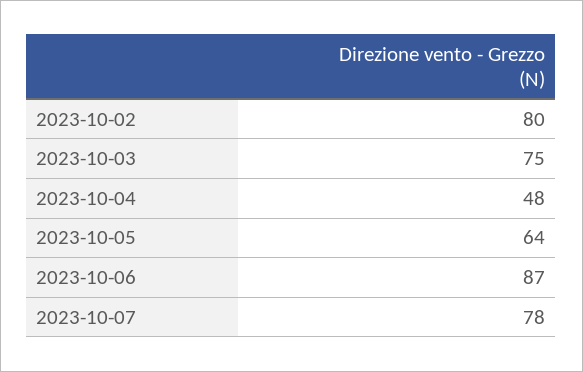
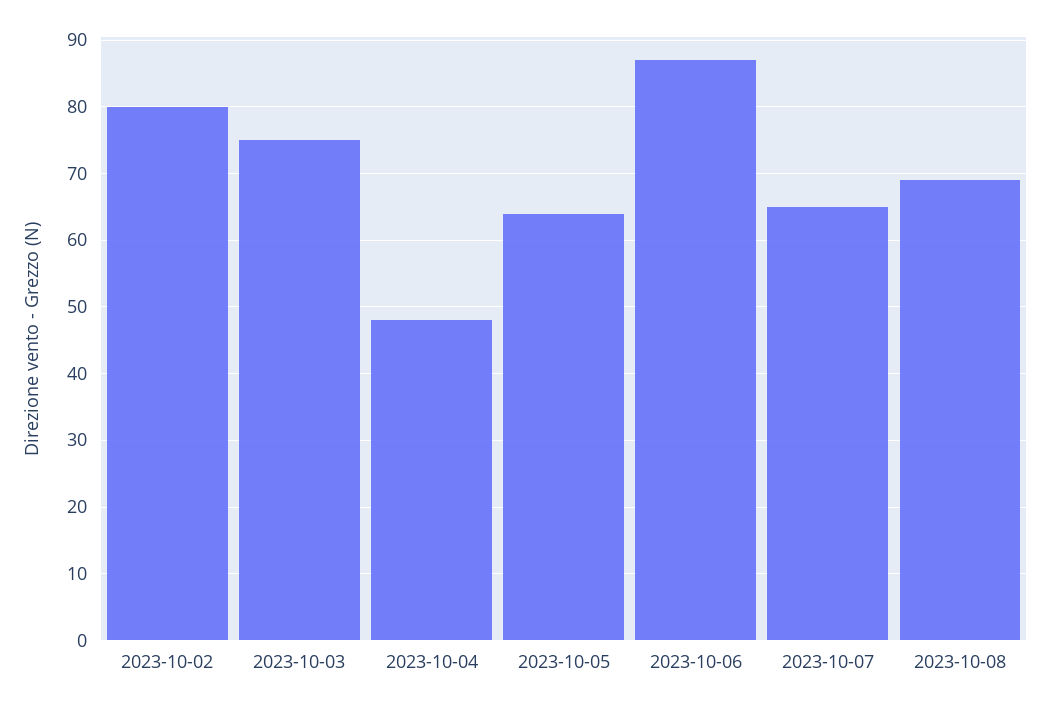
2023-10-07: 78 -> 65
2023-10-08: none -> 69

